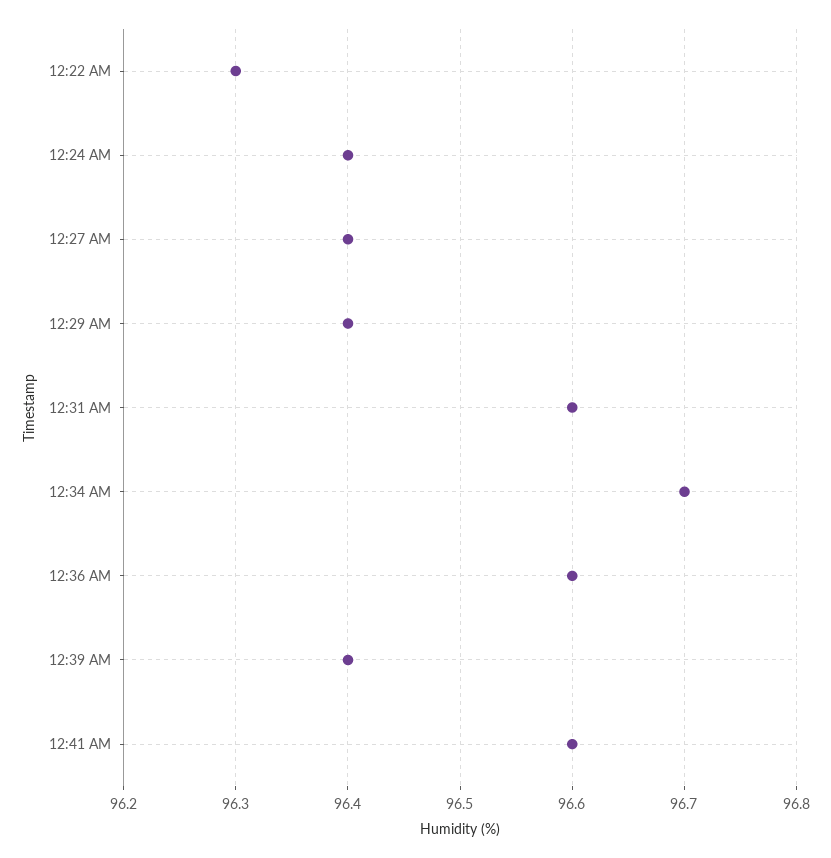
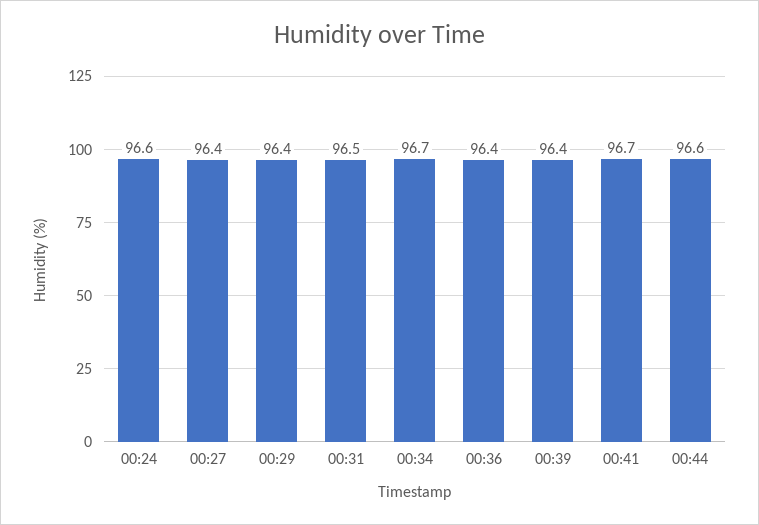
12:22 AM: 96.3 -> none
12:24 AM: 96.4 -> 96.6
12:31 AM: 96.6 -> 96.5
12:36 AM: 96.6 -> 96.4
12:41 AM: 96.6 -> 96.7
00:44: none -> 96.6

